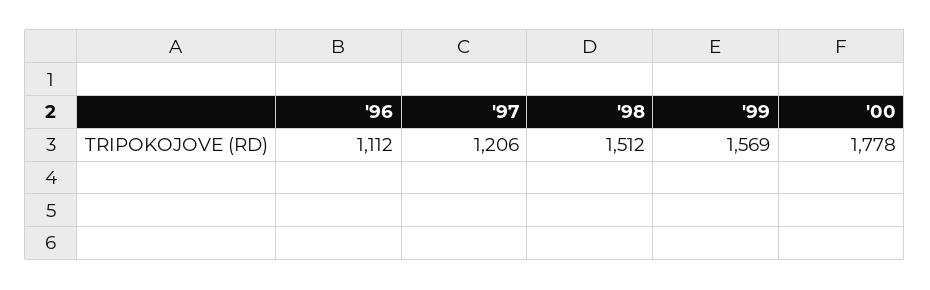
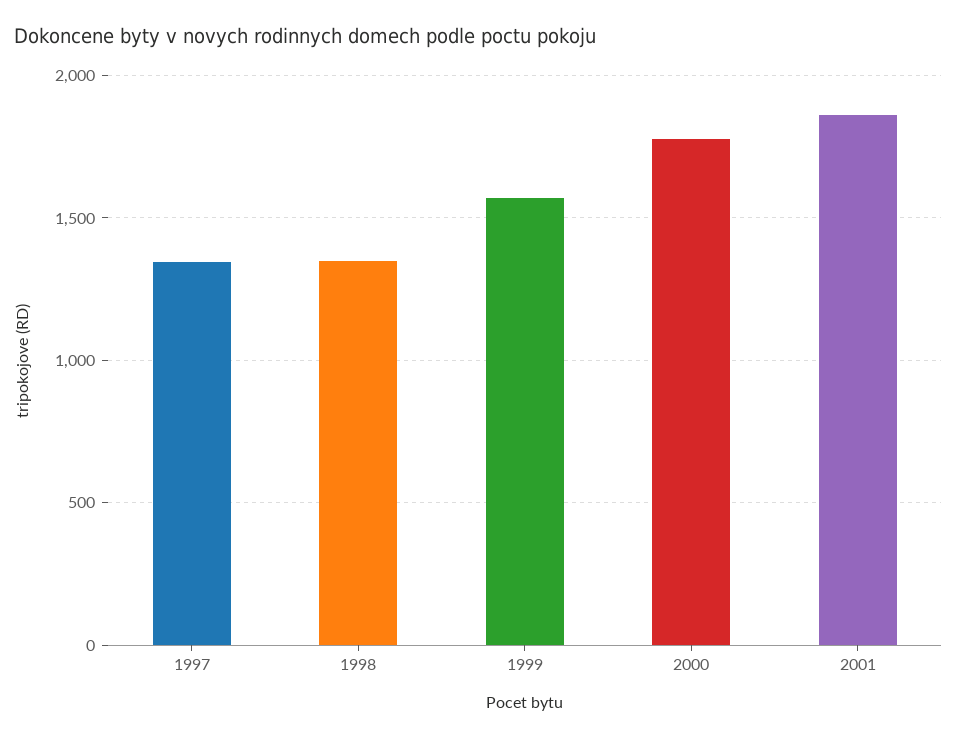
'96: 1112 -> none
'97: 1206 -> 1350
'98: 1512 -> 1350
2001: none -> 1850

